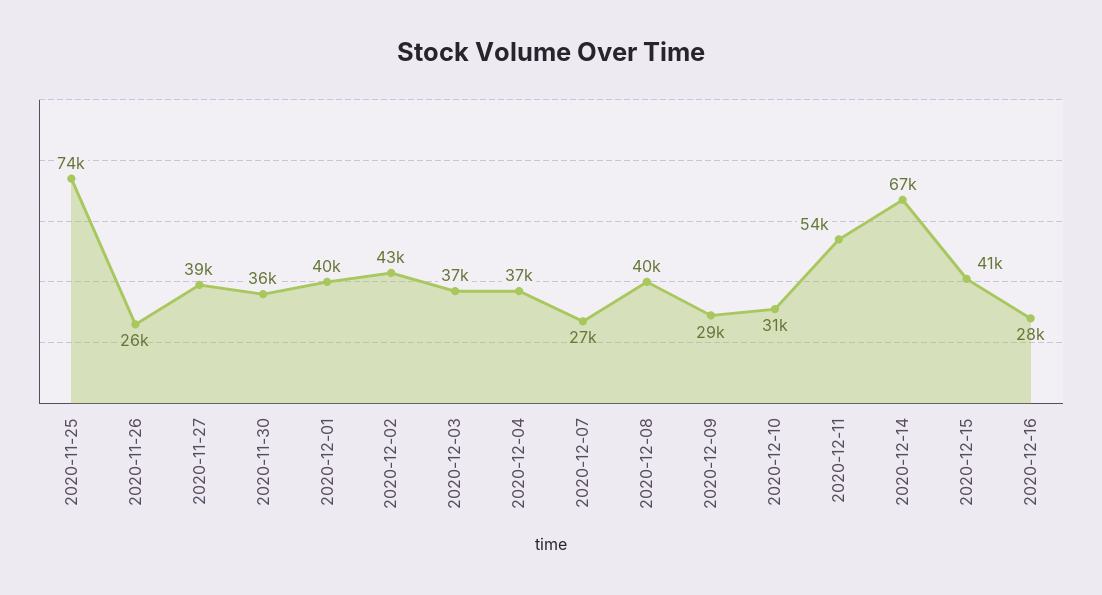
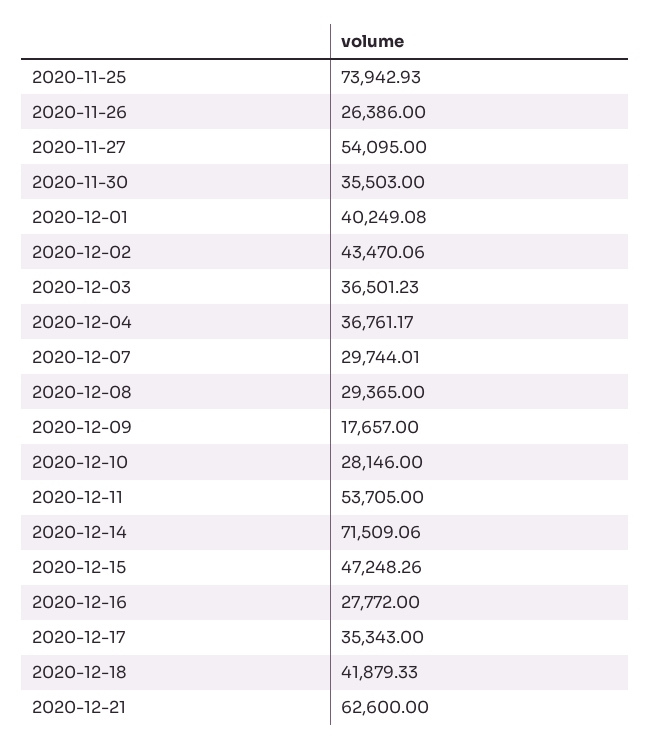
2020-11-27: 39000 -> 54095
2020-12-07: 27000 -> 29744.01
2020-12-08: 40000 -> 29365
2020-12-09: 29000 -> 17657
2020-12-10: 31000 -> 28146
2020-12-14: 67000 -> 71509.06
2020-12-15: 41000 -> 47248.26
2020-12-17: none -> 35343
2020-12-18: none -> 41879.33
2020-12-21: none -> 62600

